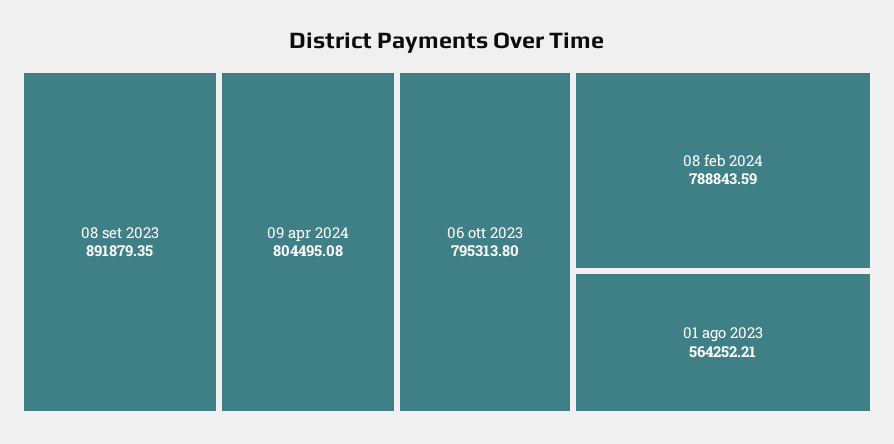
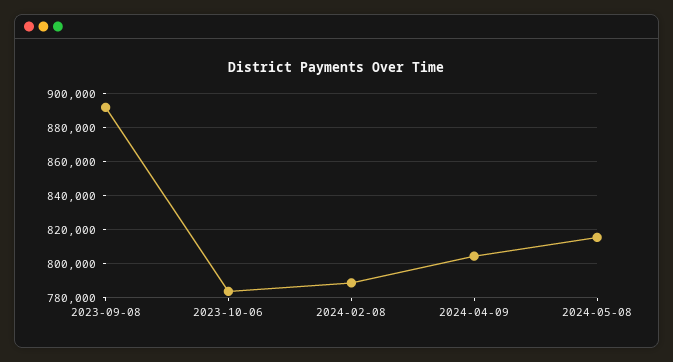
06 ott 2023: 795313.8 -> 785000
01 ago 2023: 564252.21 -> none
2024-05-08: none -> 815000

